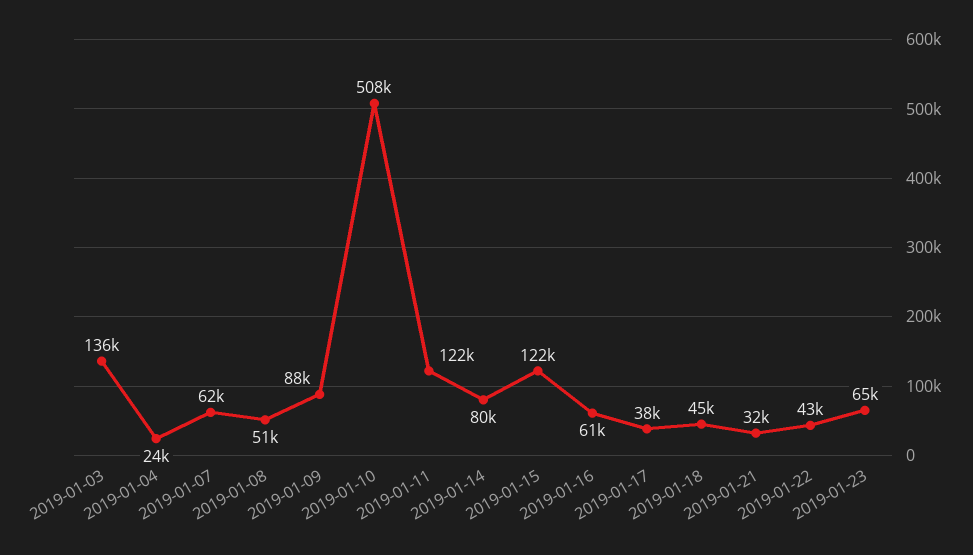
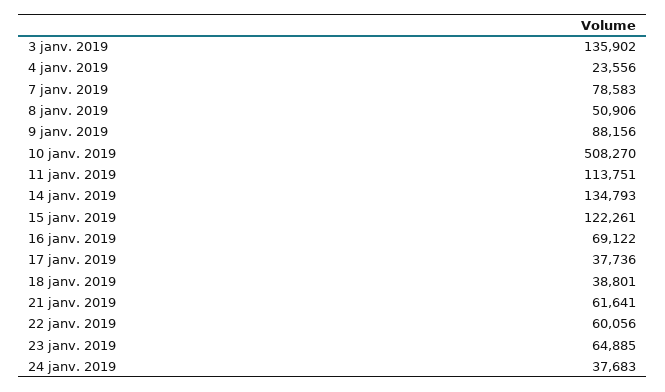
2019-01-07: 62000 -> 78583
2019-01-11: 122000 -> 113751
2019-01-14: 80000 -> 134793
2019-01-16: 61000 -> 69122
2019-01-18: 45000 -> 38801
2019-01-21: 32000 -> 61641
2019-01-22: 43000 -> 60056
24 janv. 2019: none -> 37683

